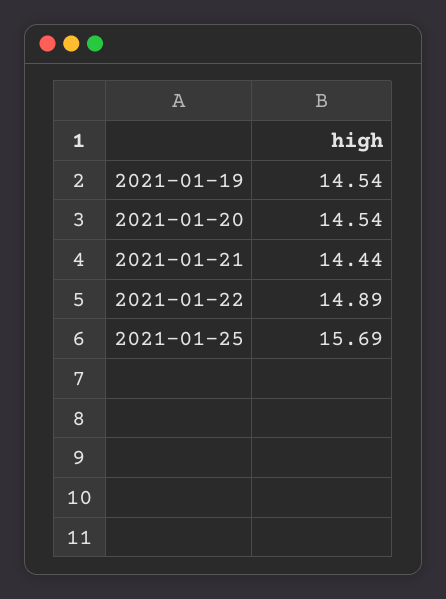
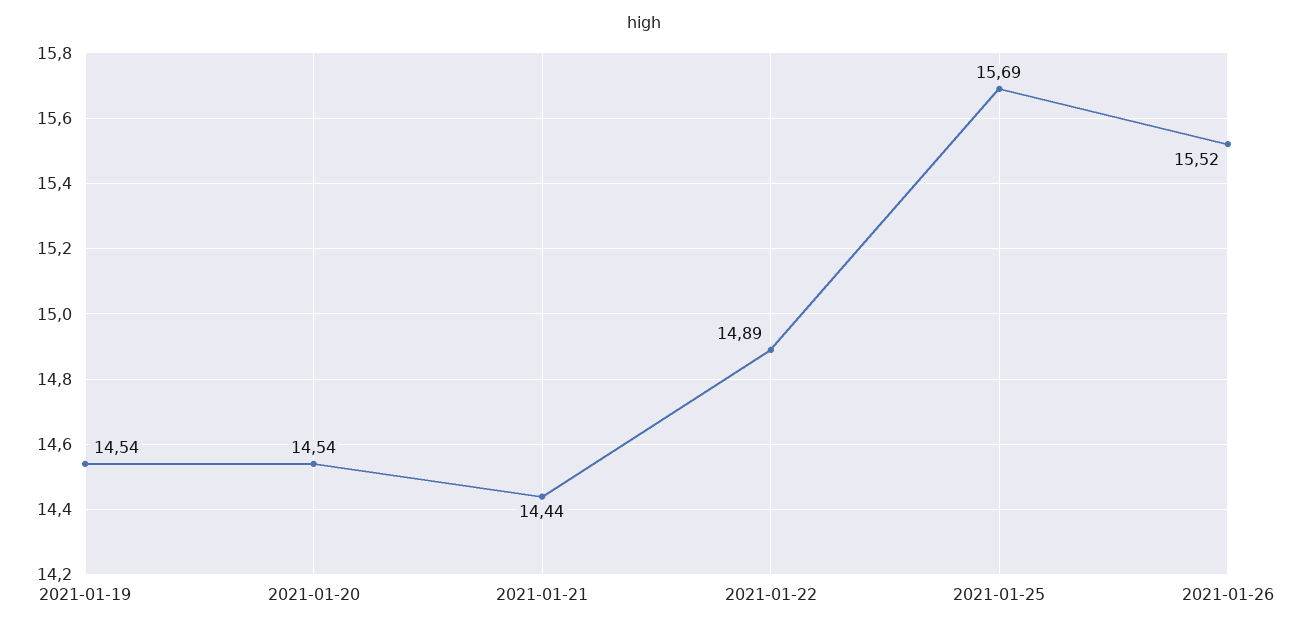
2021-01-26: none -> 15.52

